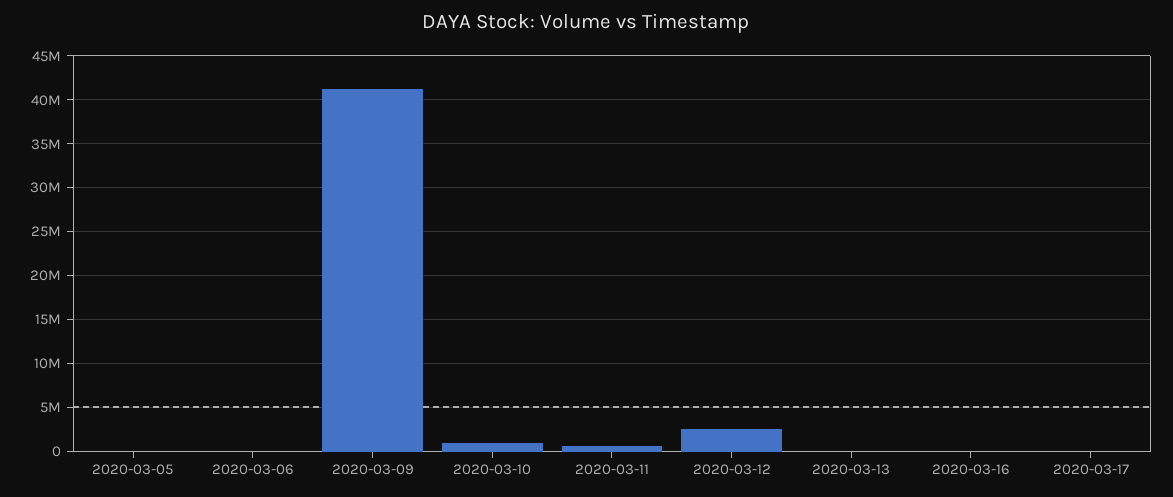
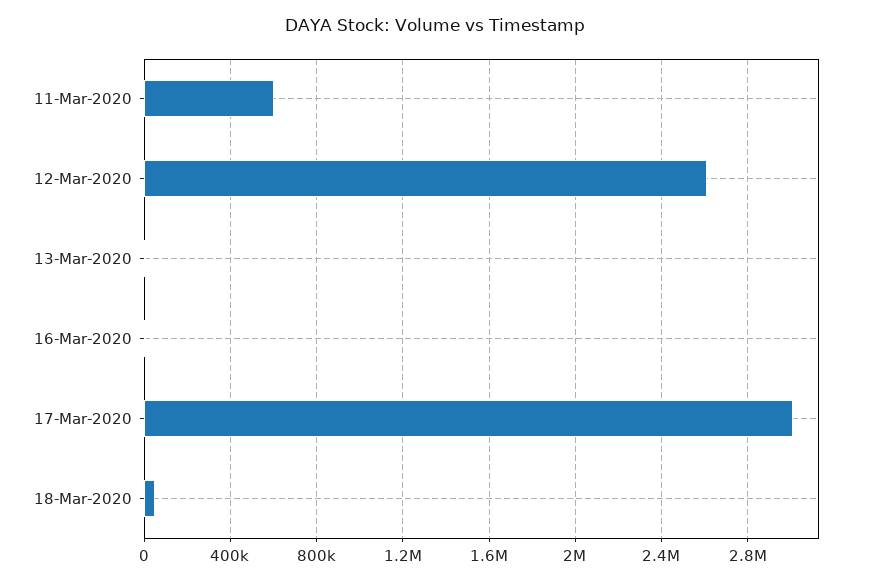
2020-03-05: 0 -> none
2020-03-06: 0 -> none
2020-03-09: 41000000 -> none
2020-03-10: 1000000 -> none
2020-03-17: 0 -> 3000000
18-Mar-2020: none -> 50000

